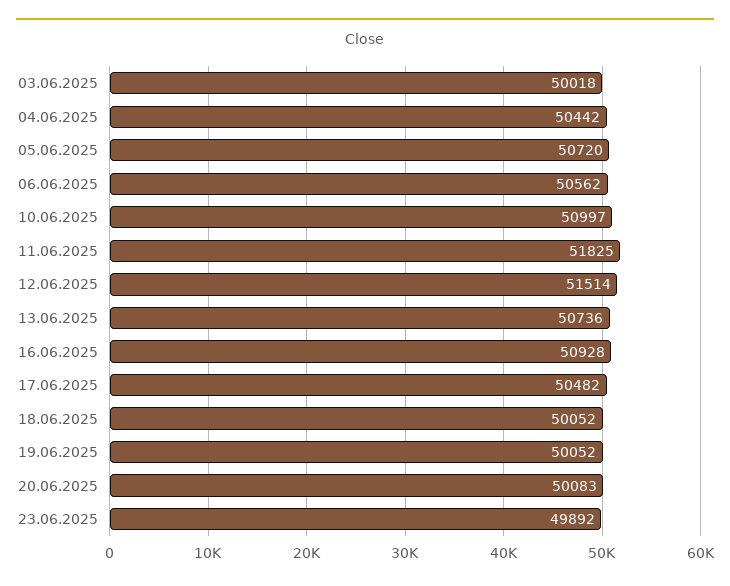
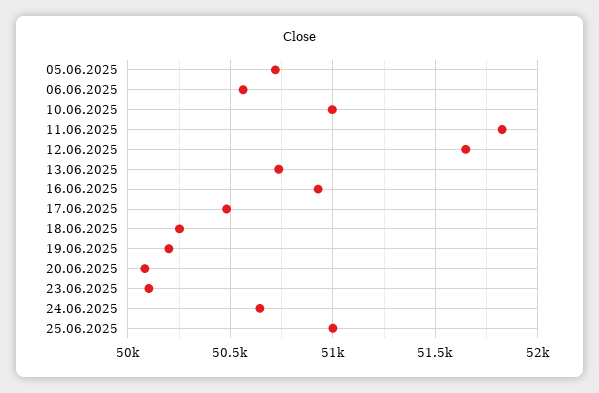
03.06.2025: 50018 -> none
04.06.2025: 50442 -> none
12.06.2025: 51514 -> 51650
18.06.2025: 50052 -> 50250
19.06.2025: 50052 -> 50200
23.06.2025: 49892 -> 50100
24.06.2025: none -> 50650
25.06.2025: none -> 51000

